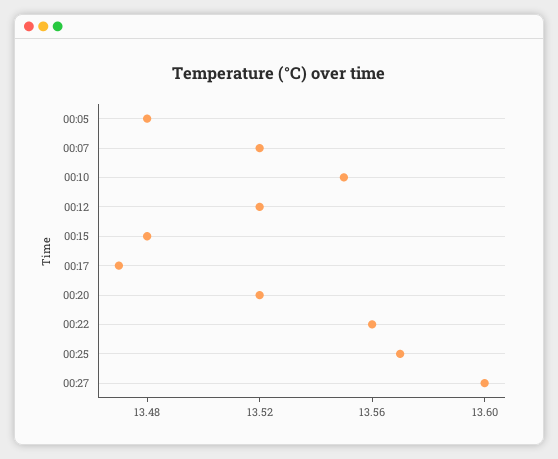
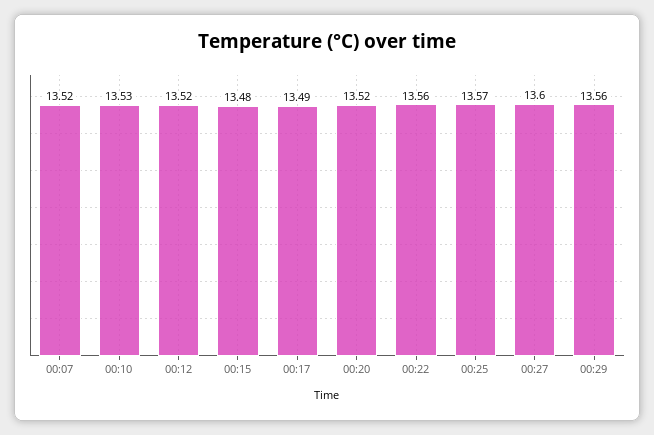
00:05: 13.48 -> none
00:10: 13.55 -> 13.53
00:17: 13.47 -> 13.49
00:29: none -> 13.56

